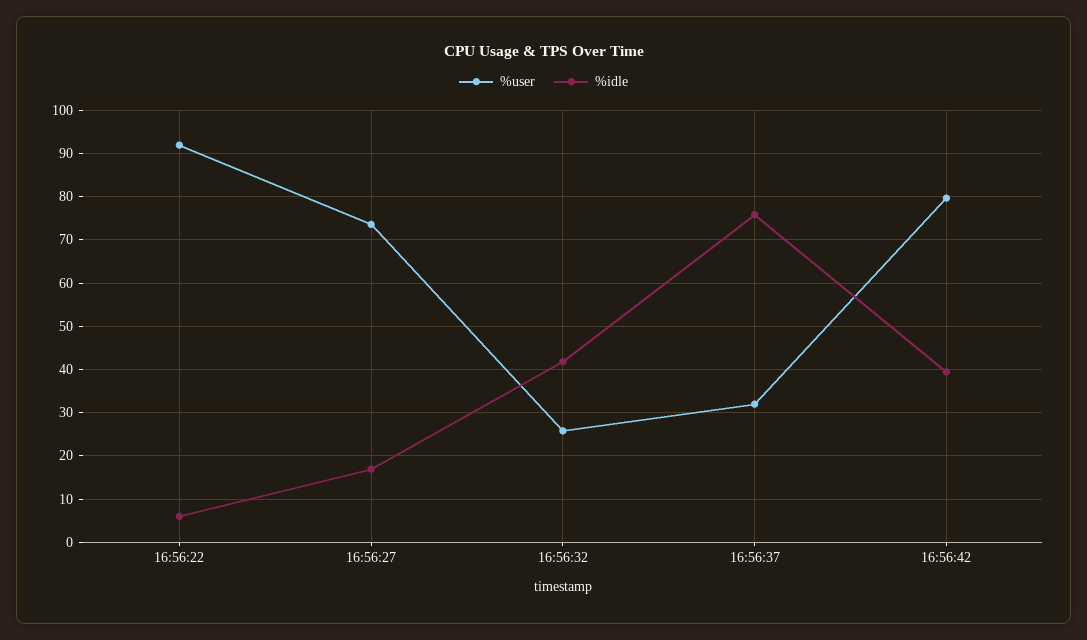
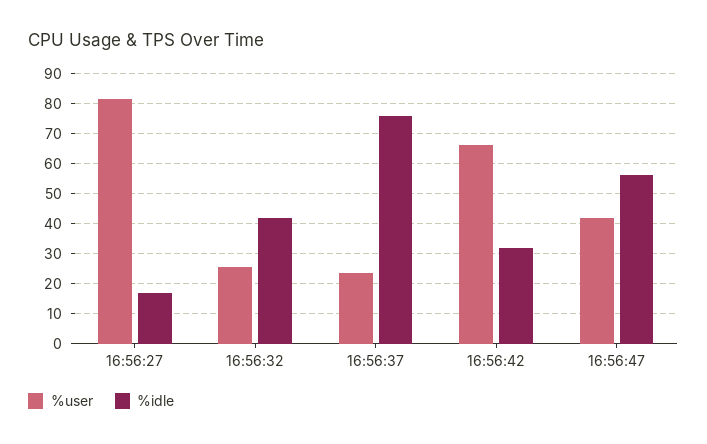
%user, 16:56:22: 92 -> none
%idle, 16:56:22: 6 -> none
%user, 16:56:27: 74 -> 82
%user, 16:56:37: 32 -> 24
%user, 16:56:42: 80 -> 66
%idle, 16:56:42: 40 -> 32
%user, 16:56:47: none -> 42
%idle, 16:56:47: none -> 56

